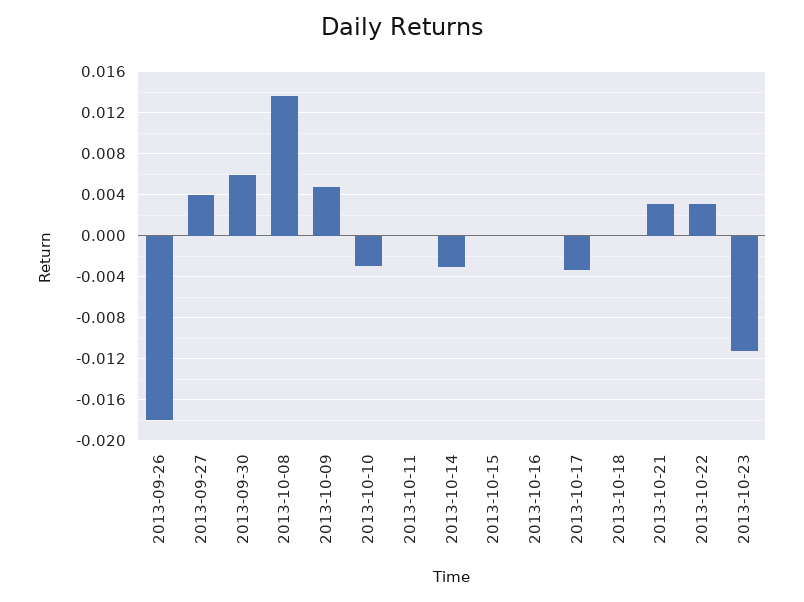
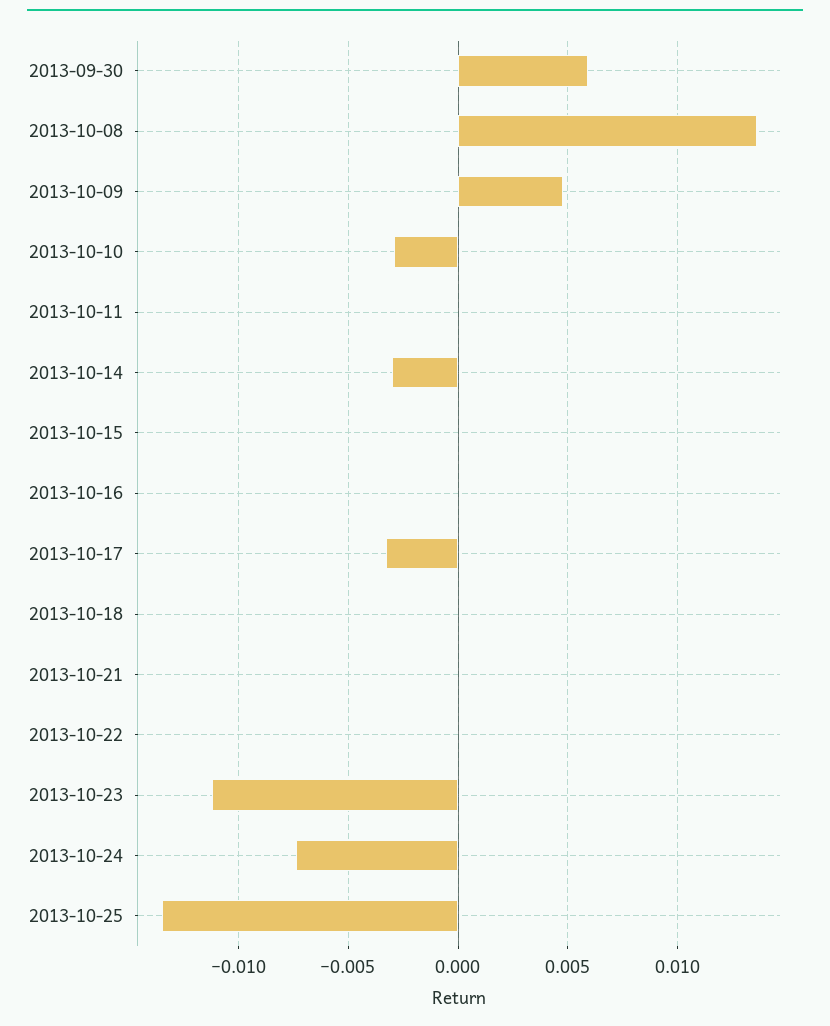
2013-09-26: -0.018 -> none
2013-09-27: 0.004 -> none
2013-10-21: 0.003 -> 0
2013-10-22: 0.003 -> 0
2013-10-24: none -> -0.0075
2013-10-25: none -> -0.0135

